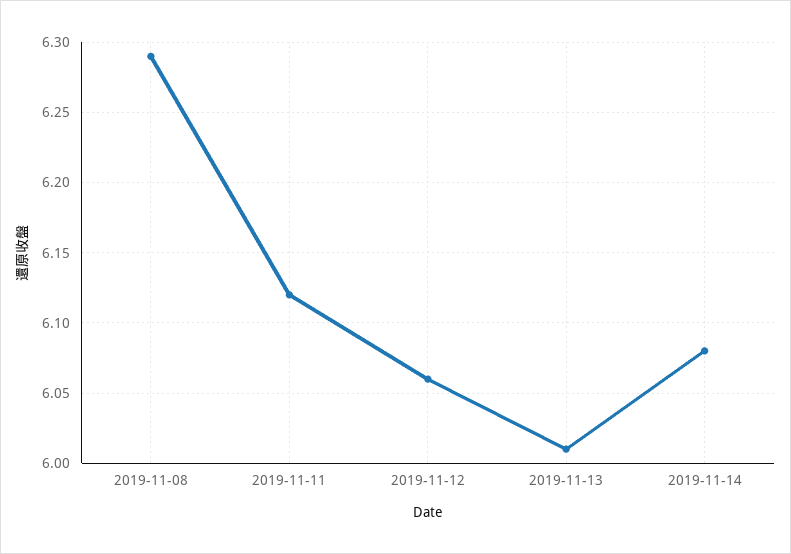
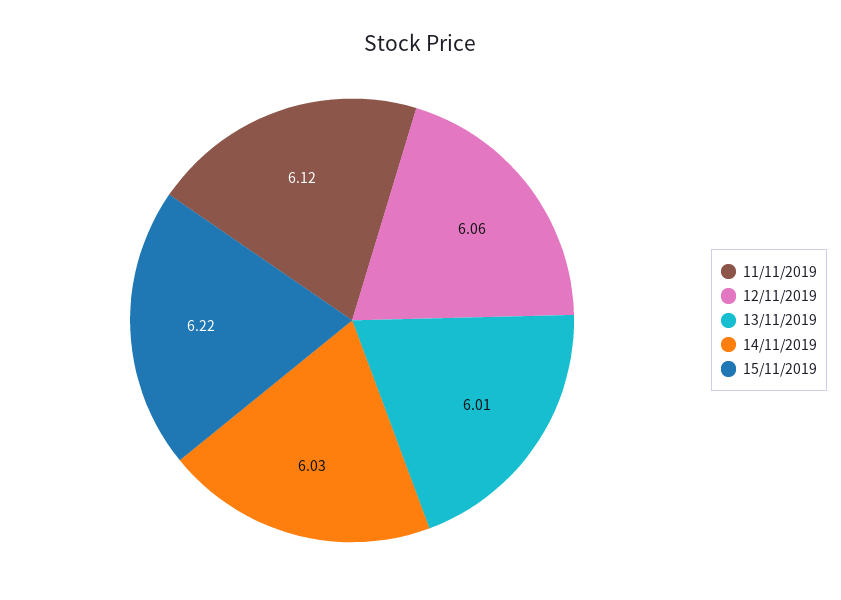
2019-11-08: 6.29 -> none
2019-11-14: 6.08 -> 6.03
15/11/2019: none -> 6.22

